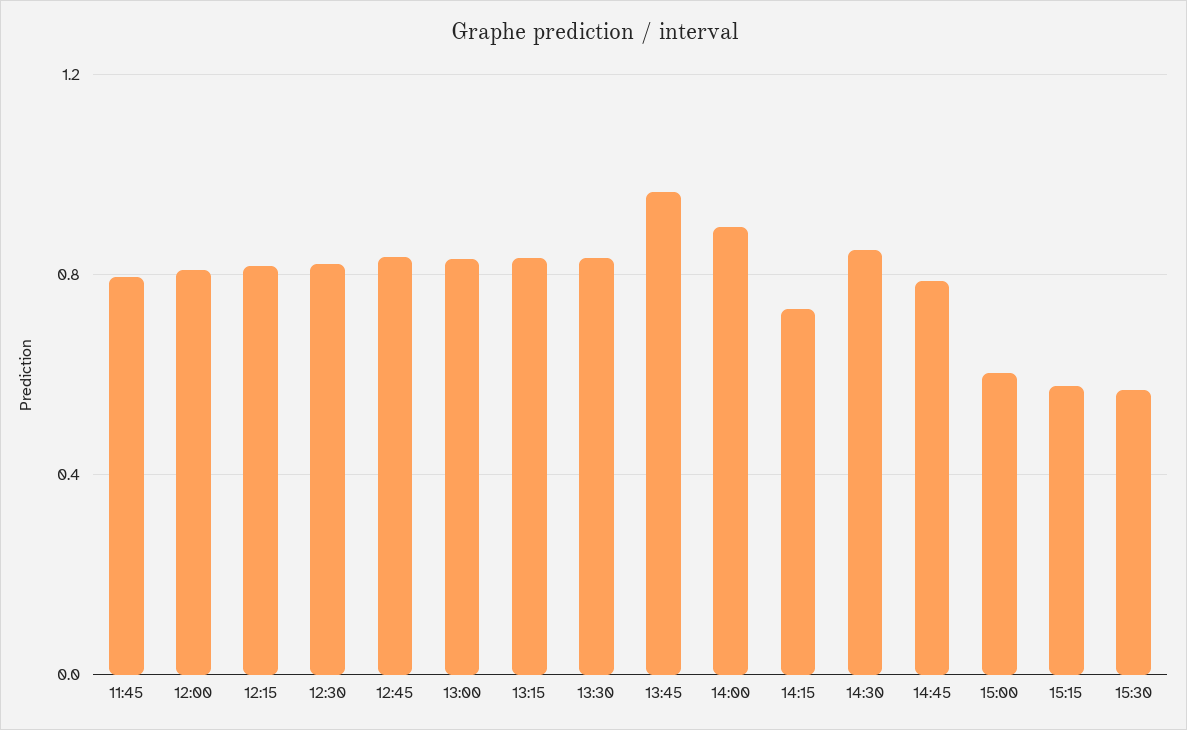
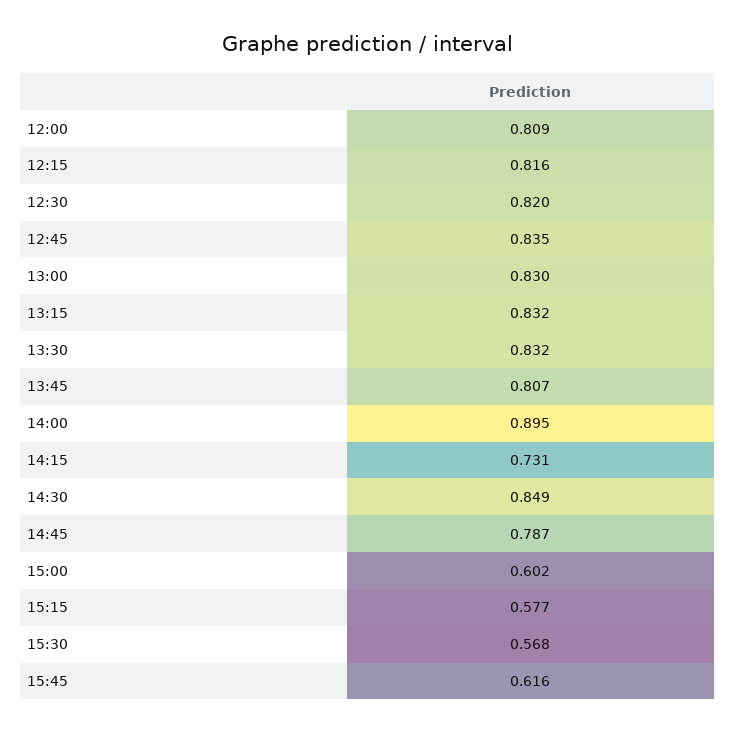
11:45: 0.8 -> none
13:45: 0.95 -> 0.807
15:45: none -> 0.616

